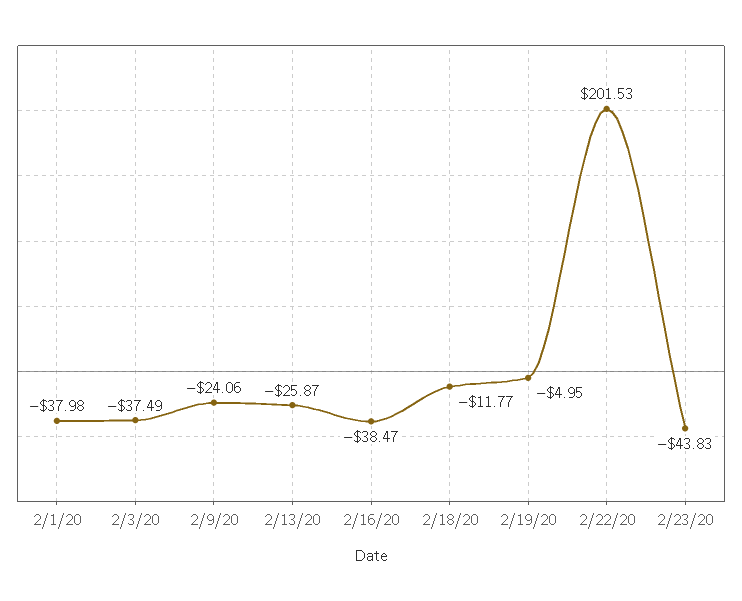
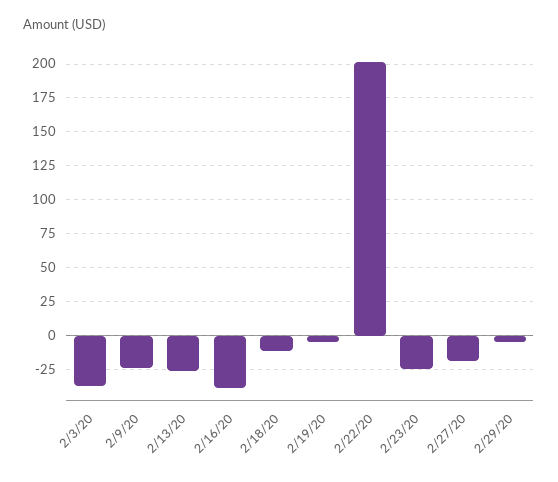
2/1/20: -37.98 -> none
2/23/20: -43.83 -> -25
2/27/20: none -> -20
2/29/20: none -> -5

